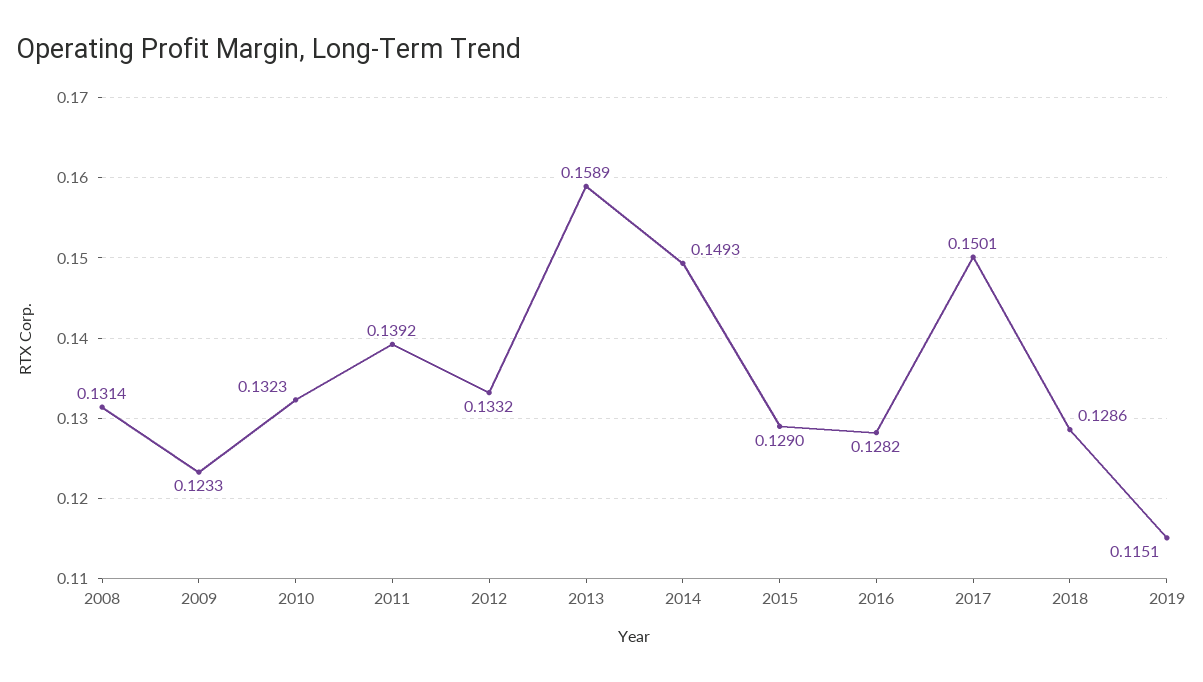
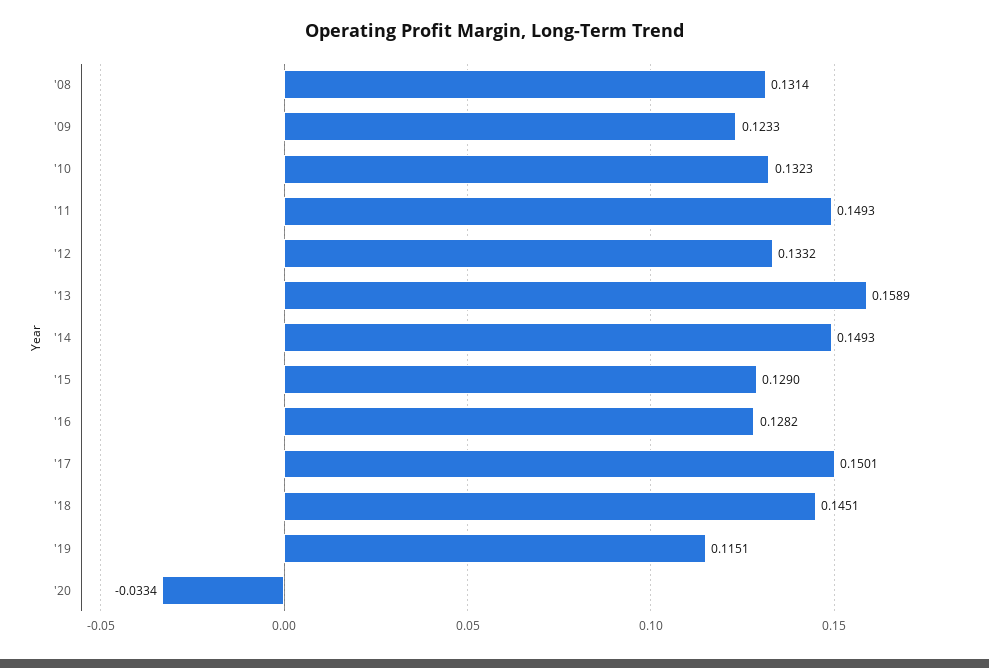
2011: 0.1392 -> 0.1493
2018: 0.1286 -> 0.1451
'20: none -> -0.0334

